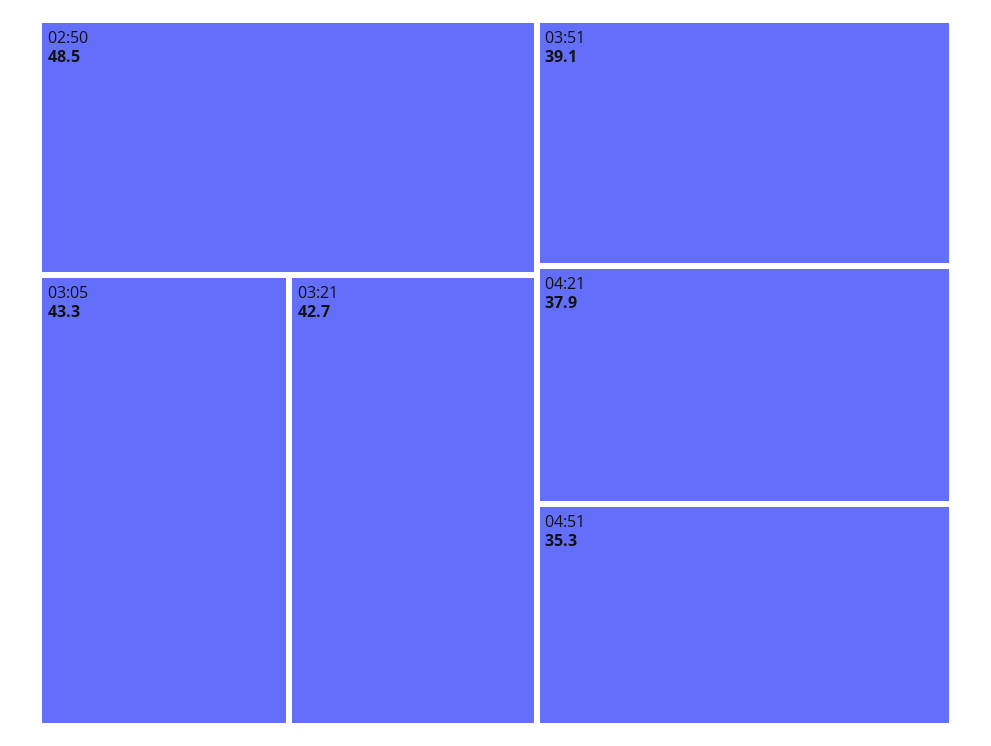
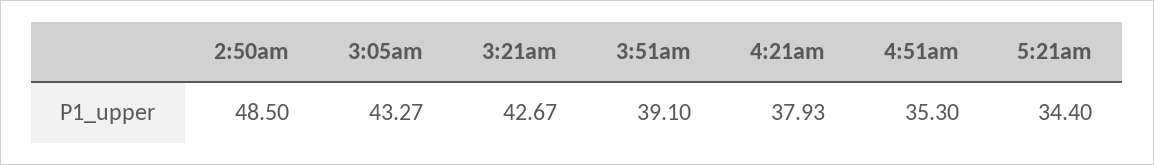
5:21am: none -> 34.4

